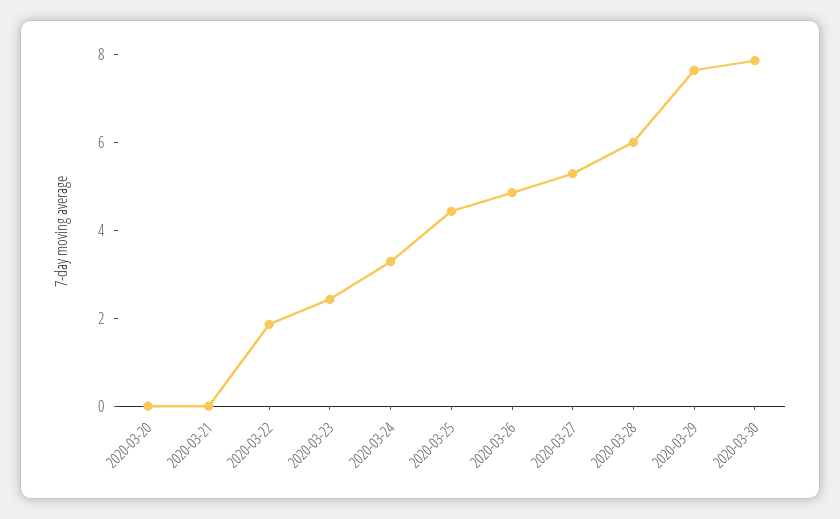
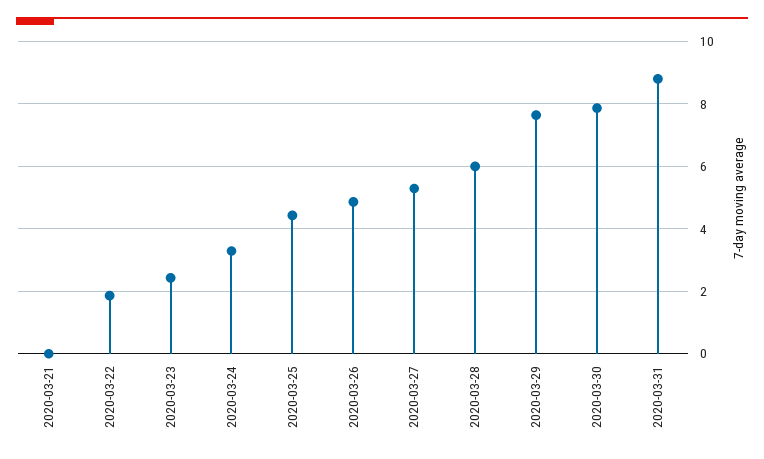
2020-03-20: 0 -> none
2020-03-31: none -> 8.8

